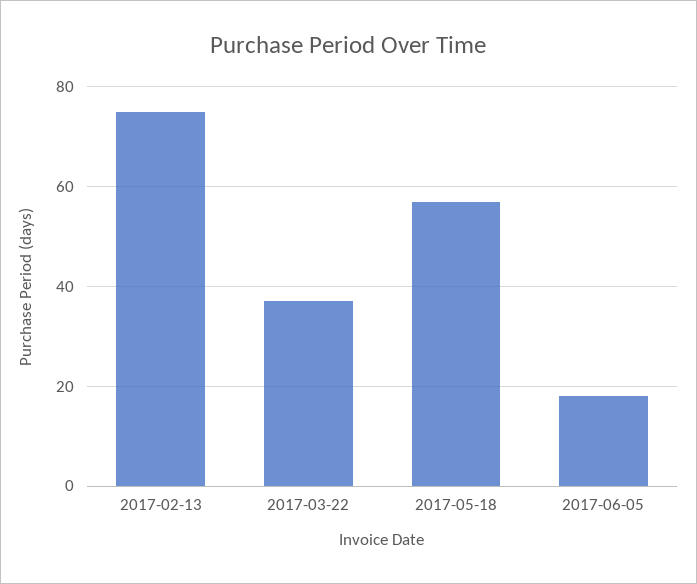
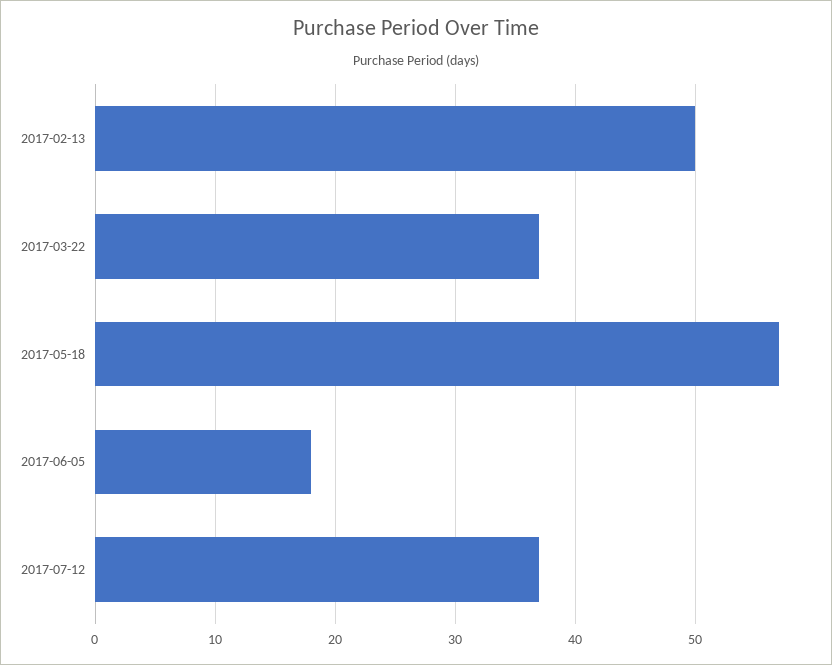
2017-02-13: 75 -> 50
2017-07-12: none -> 37

